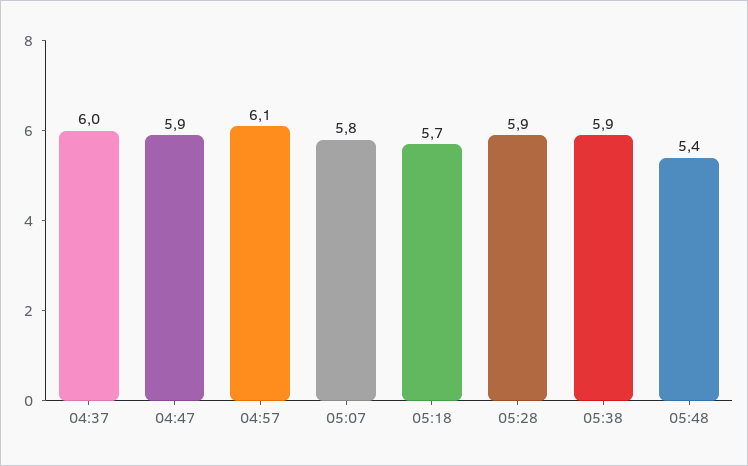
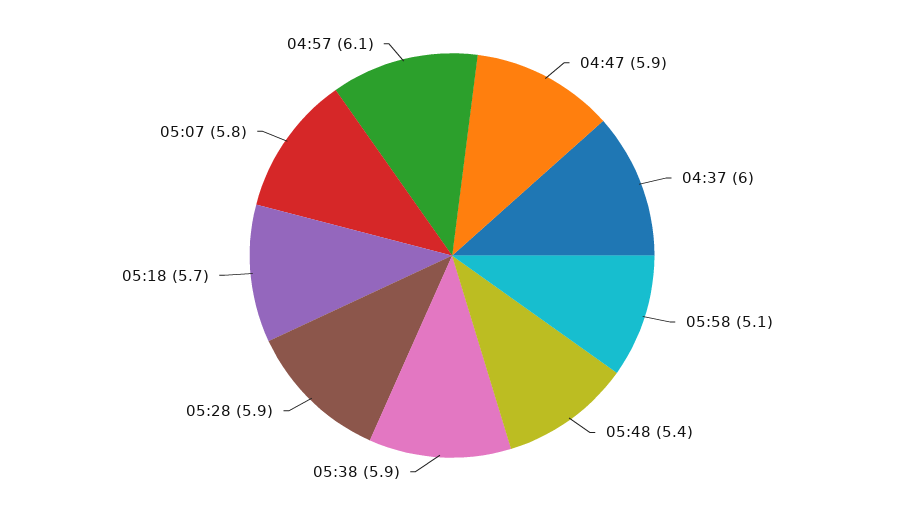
05:58: none -> 5.1

